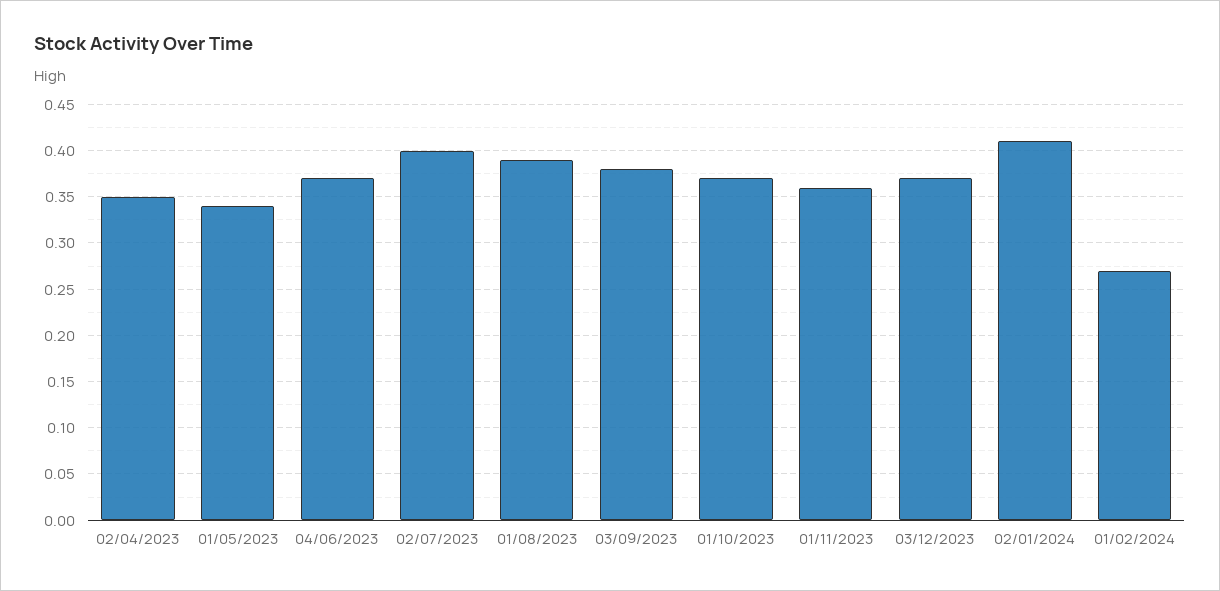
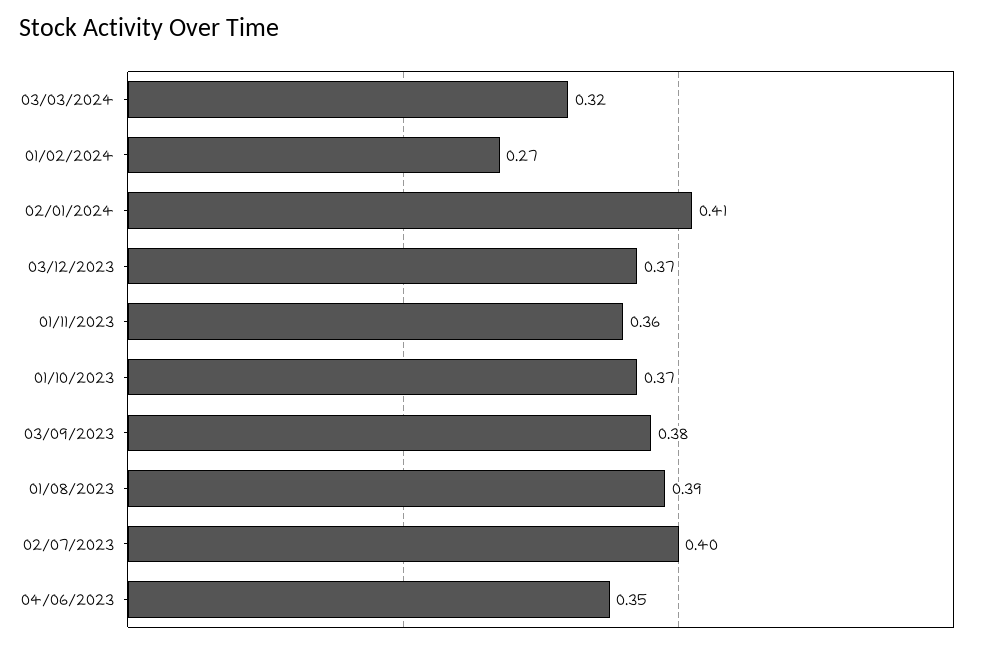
02/04/2023: 0.35 -> none
01/05/2023: 0.34 -> none
04/06/2023: 0.37 -> 0.35
03/03/2024: none -> 0.32

